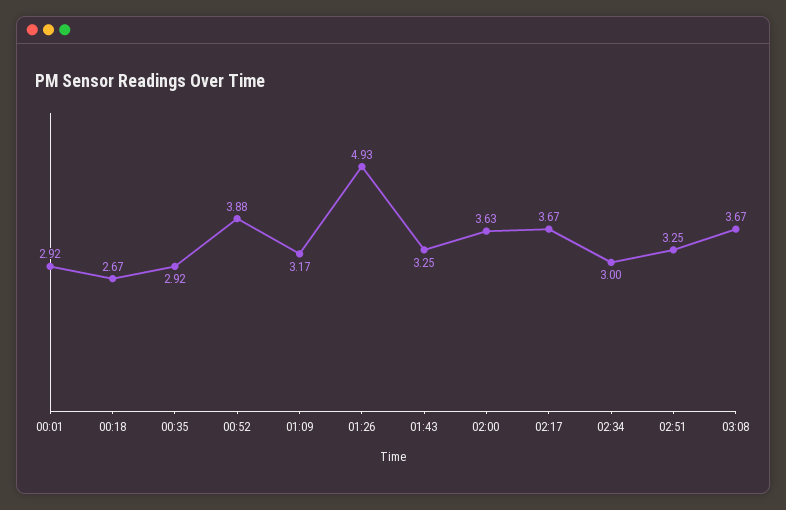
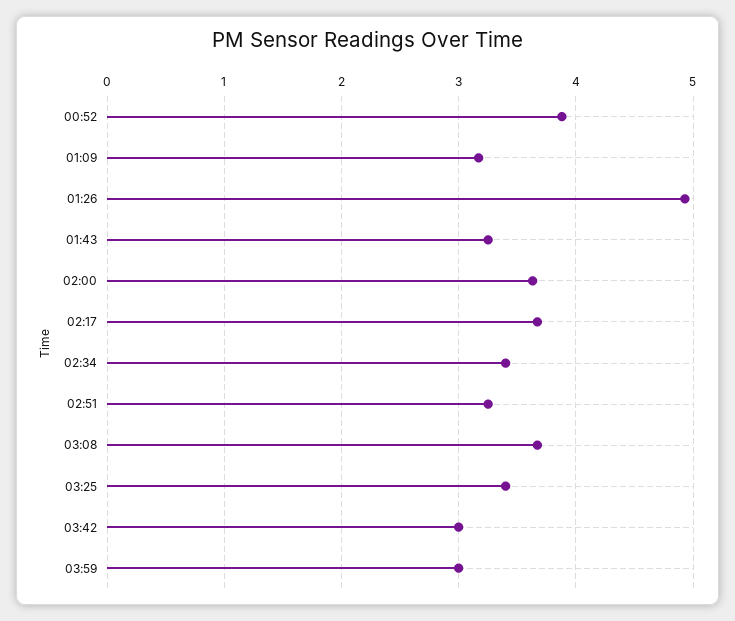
00:01: 2.92 -> none
00:18: 2.67 -> none
00:35: 2.92 -> none
02:34: 3 -> 3.4
03:25: none -> 3.4
03:42: none -> 3
03:59: none -> 3

